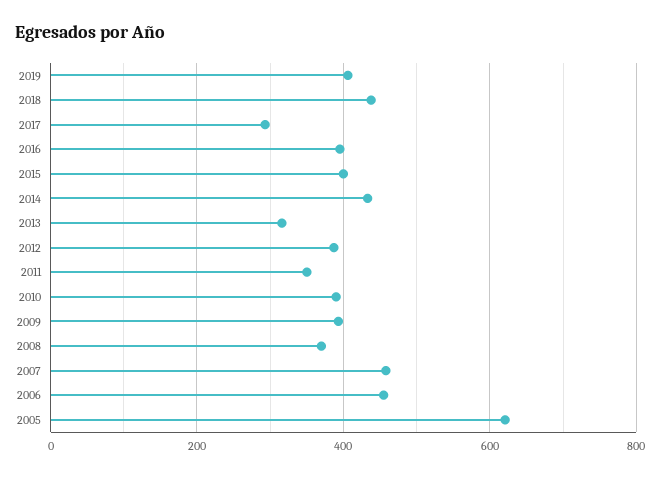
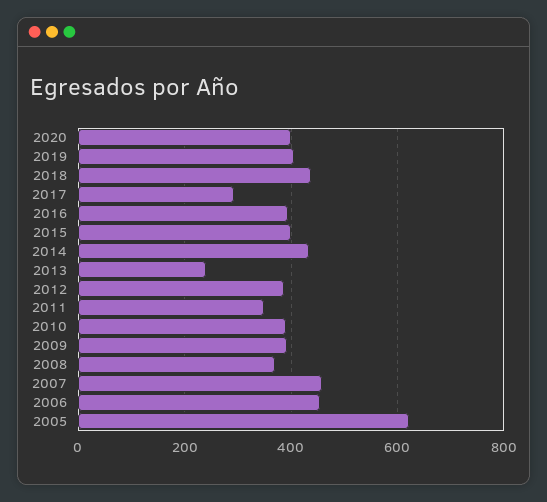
2013: 320 -> 240
2020: none -> 400

